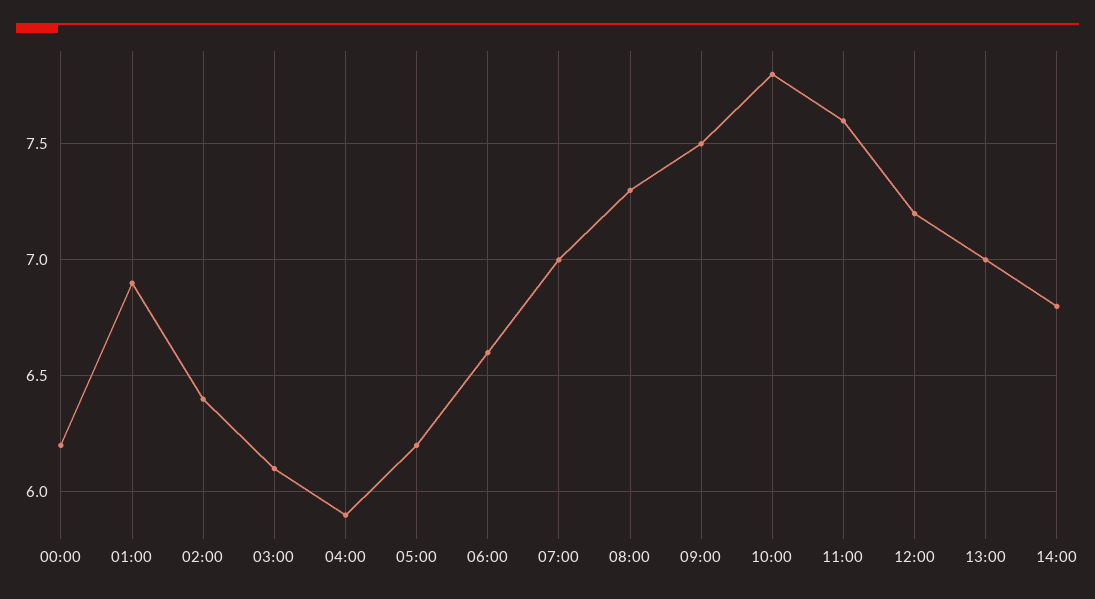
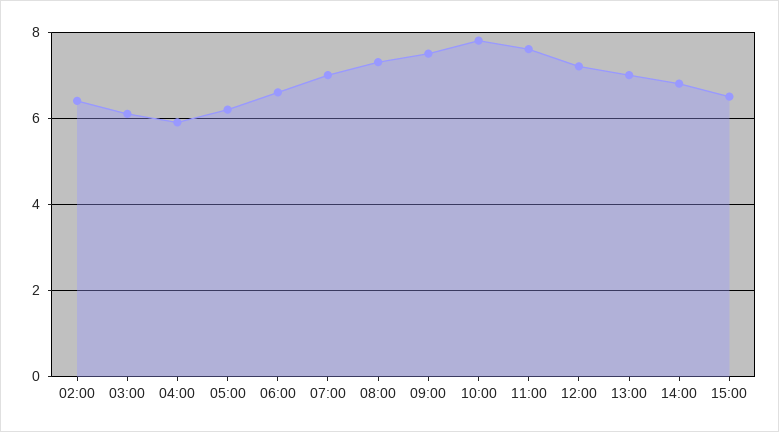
00:00: 6.2 -> none
01:00: 6.9 -> none
15:00: none -> 6.5

